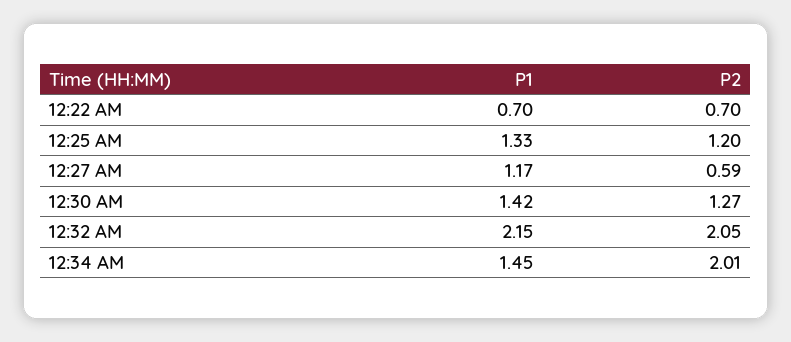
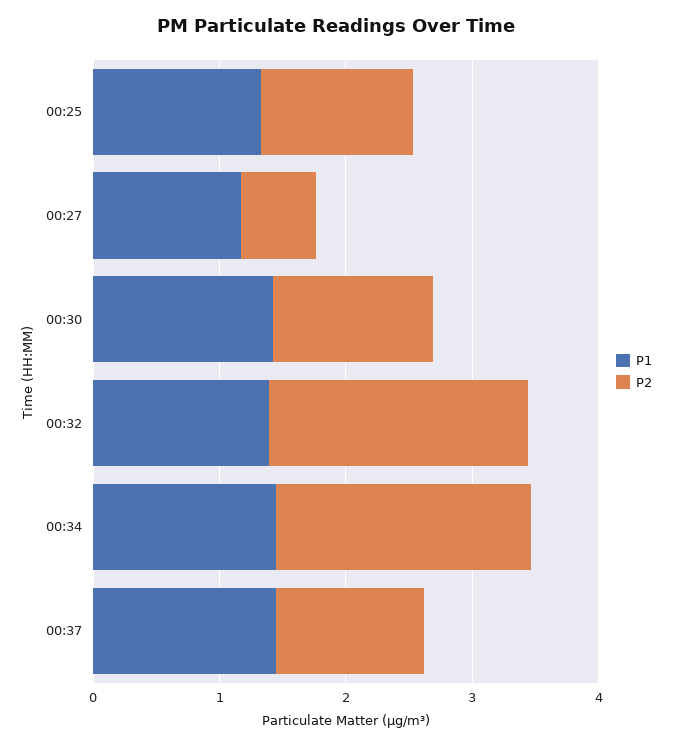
P1, 12:22 AM: 0.7 -> none
P2, 12:22 AM: 0.7 -> none
P1, 12:32 AM: 2.15 -> 1.4
P1, 00:37: none -> 1.4
P2, 00:37: none -> 1.2

